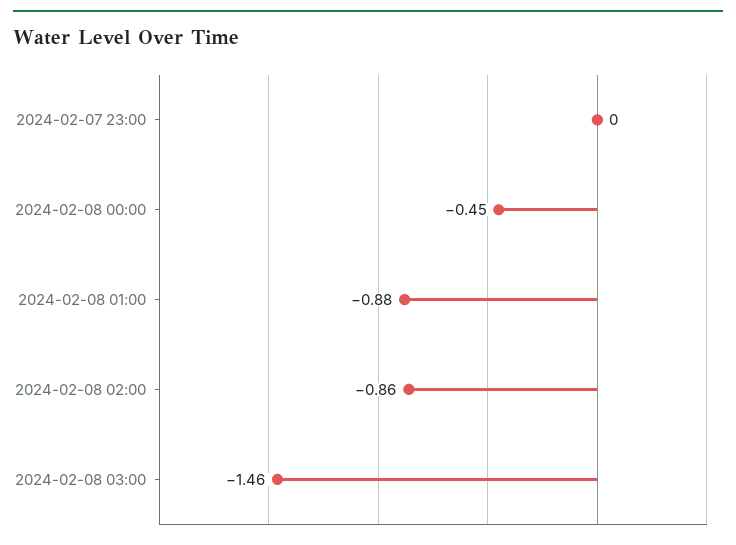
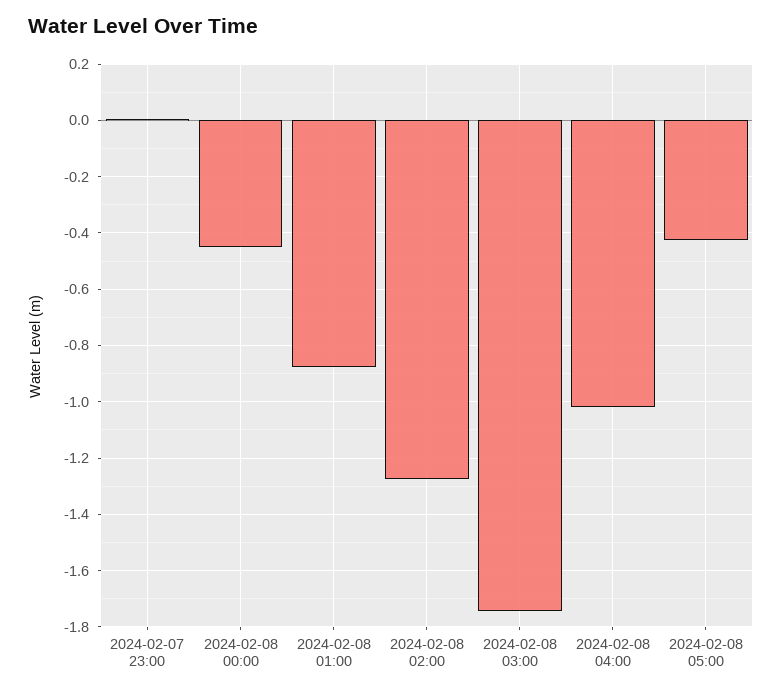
2024-02-08 02:00: -0.86 -> -1.275
2024-02-08 03:00: -1.46 -> -1.75
2024-02-08 04:00: none -> -1.025
2024-02-08 05:00: none -> -0.425

